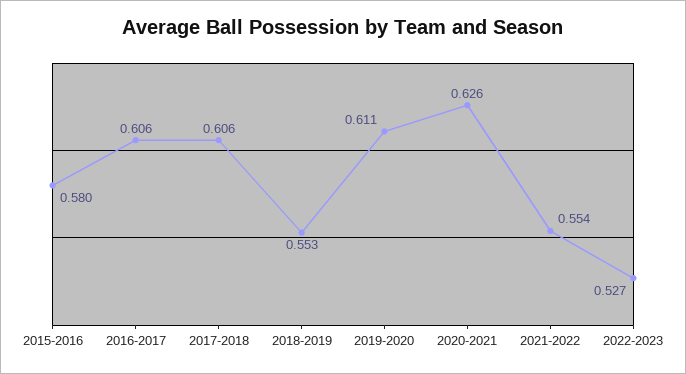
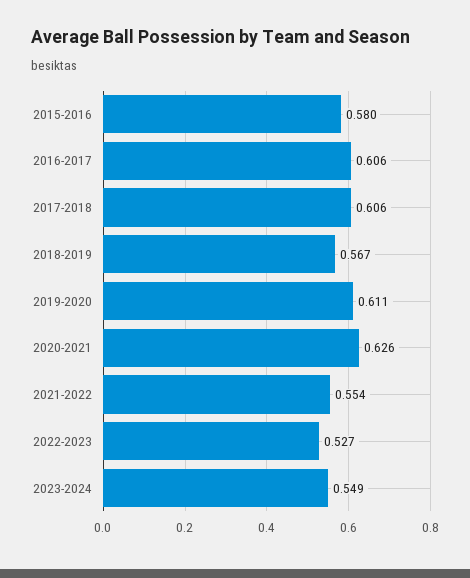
2018-2019: 0.553 -> 0.567
2023-2024: none -> 0.549

